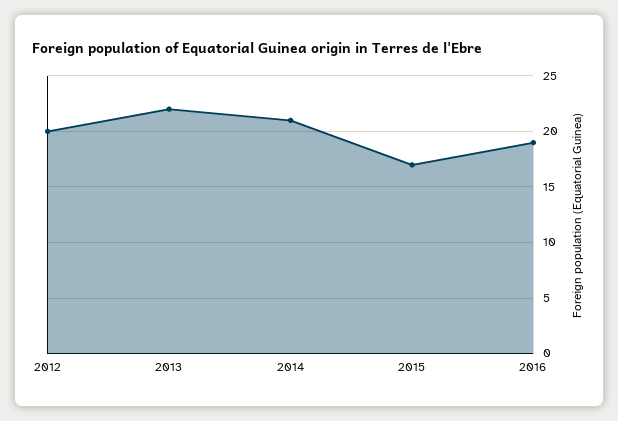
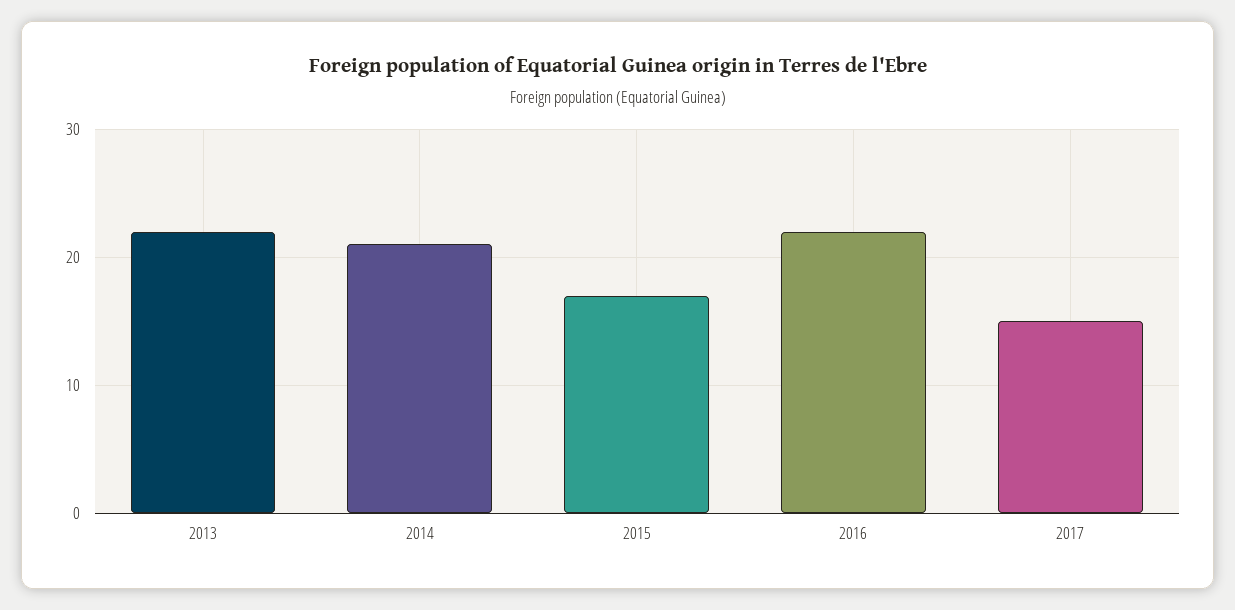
2012: 20 -> none
2016: 19 -> 22
2017: none -> 15

